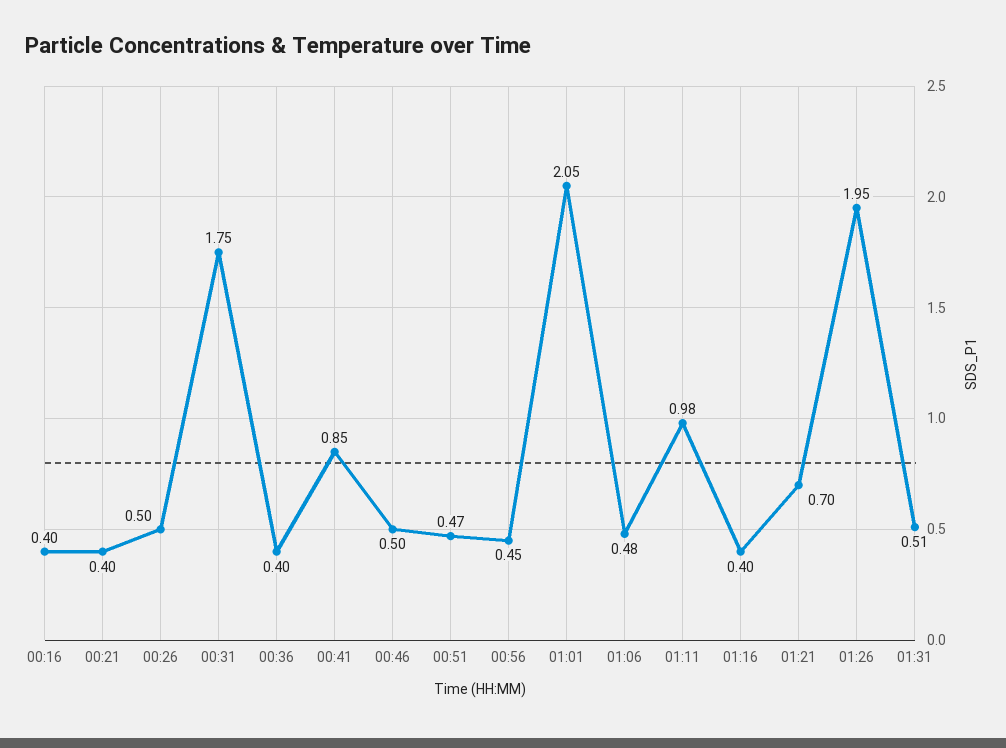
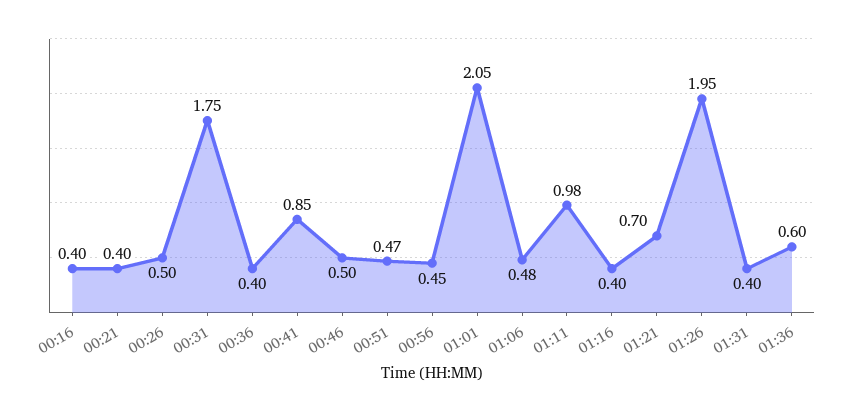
01:31: 0.51 -> 0.4
01:36: none -> 0.6

